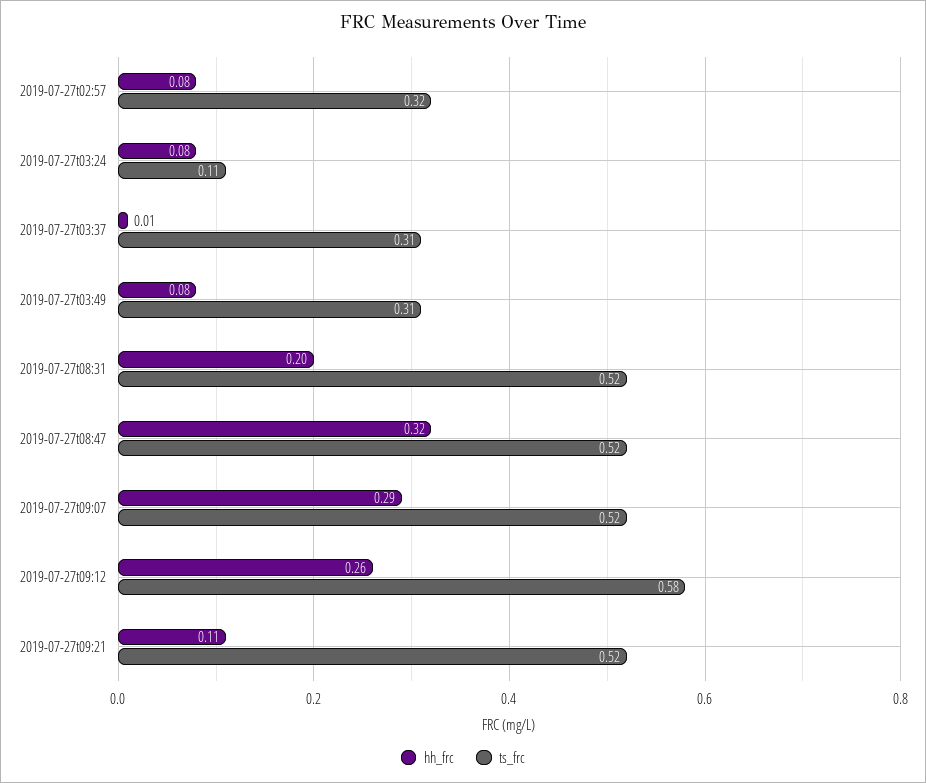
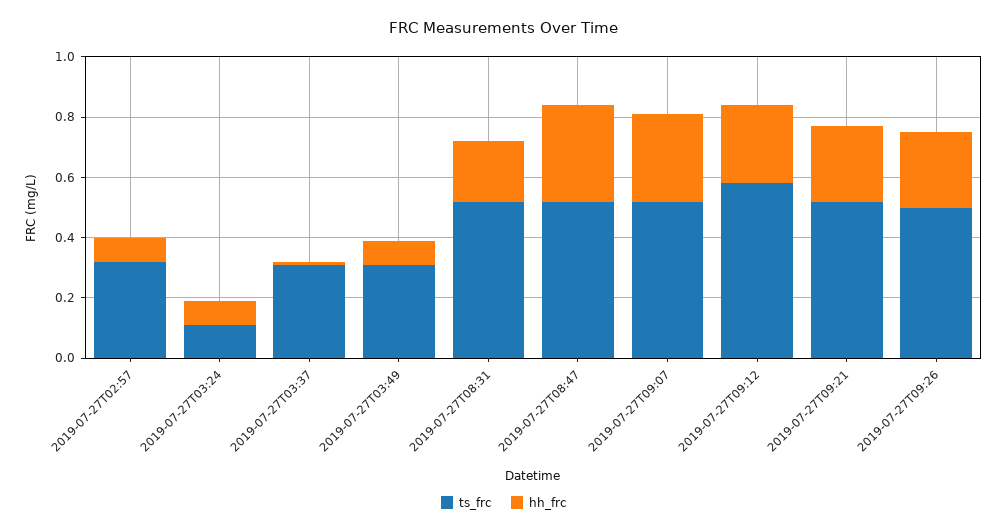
hh_frc, 2019-07-27t09:21: 0.11 -> 0.25
ts_frc, 2019-07-27T09:26: none -> 0.5
hh_frc, 2019-07-27T09:26: none -> 0.25

